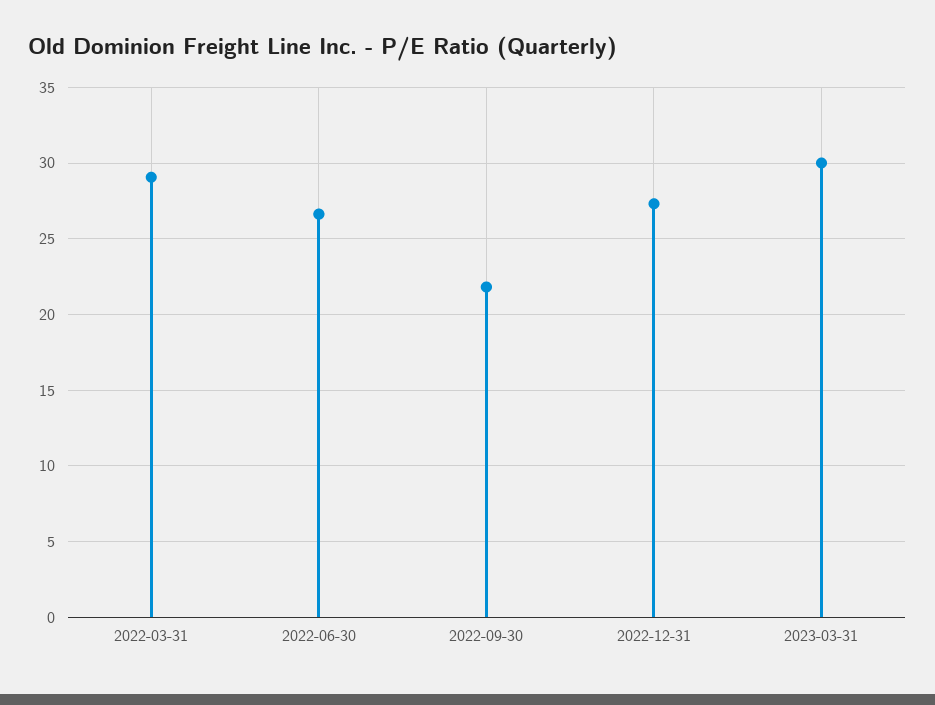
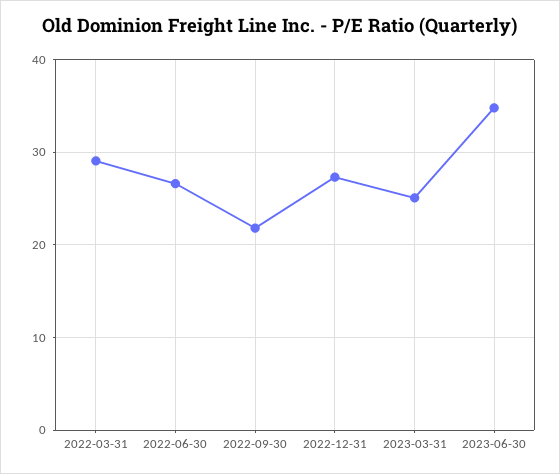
2023-03-31: 30 -> 25
2023-06-30: none -> 35

